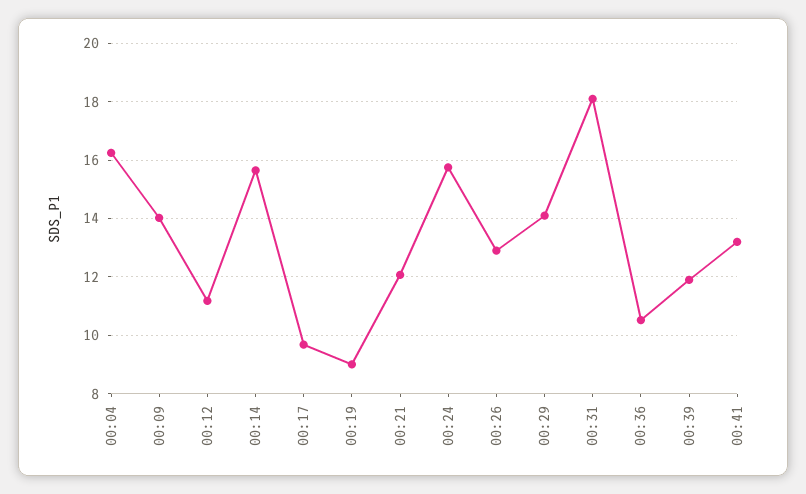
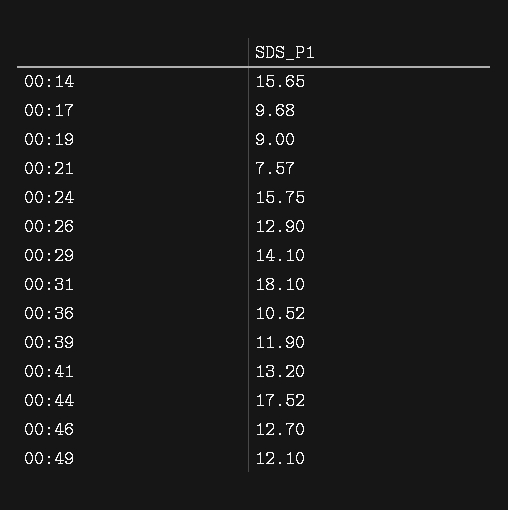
00:04: 16.25 -> none
00:09: 14 -> none
00:12: 11.25 -> none
00:21: 12 -> 7.57
00:44: none -> 17.52
00:46: none -> 12.7
00:49: none -> 12.1

